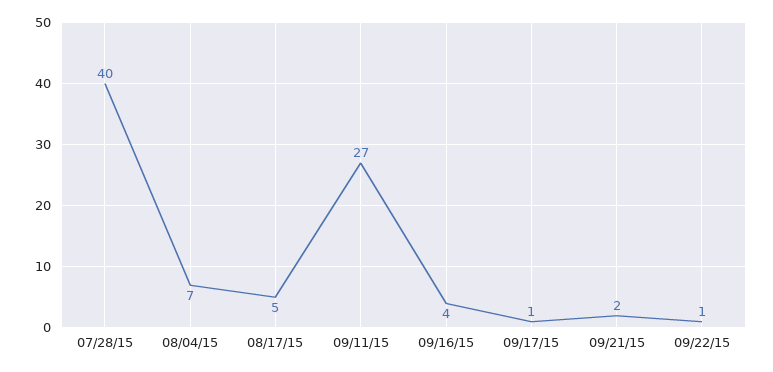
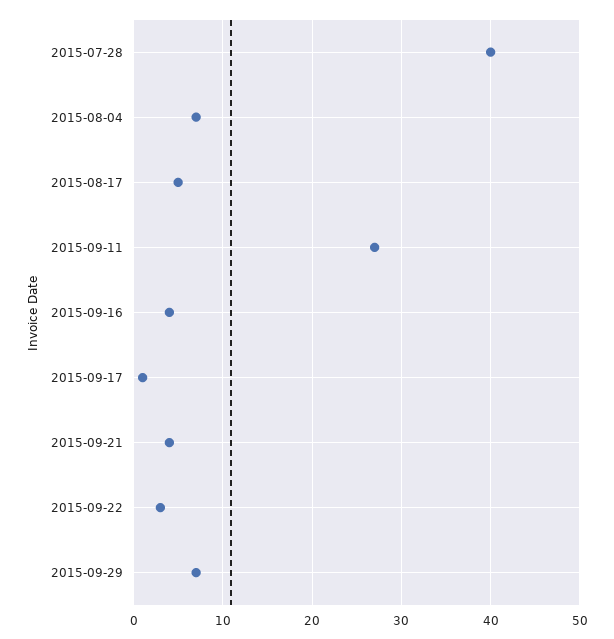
09/21/15: 2 -> 4
09/22/15: 1 -> 3
2015-09-29: none -> 7

